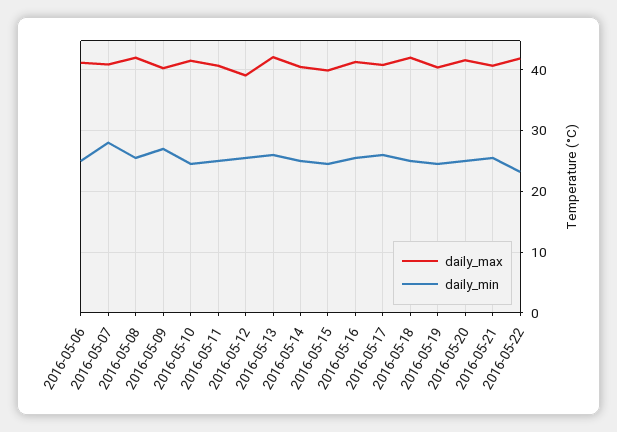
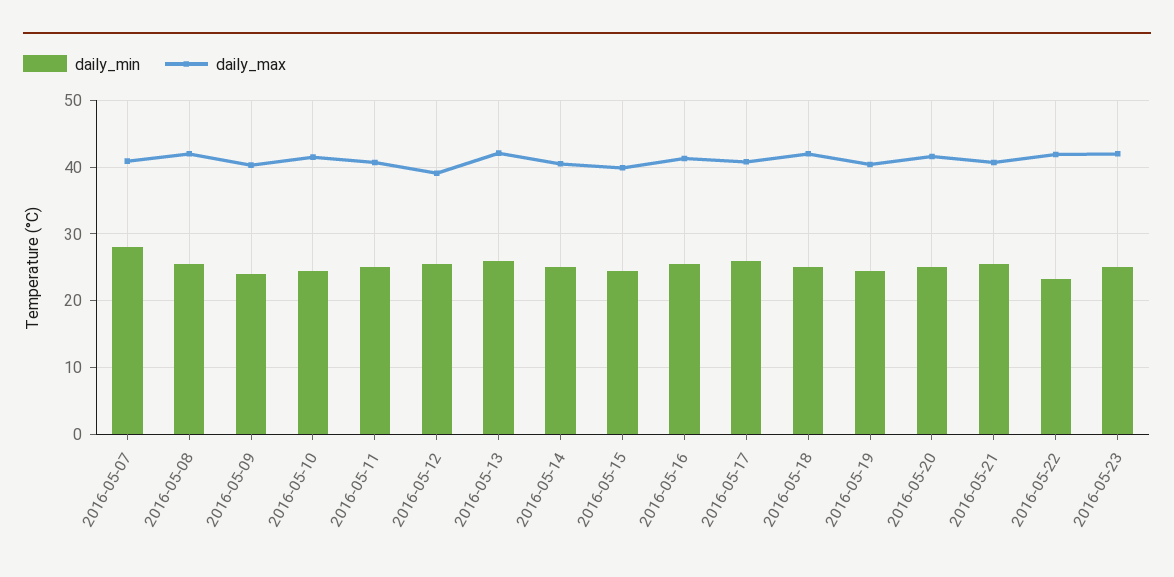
daily_max, 2016-05-06: 41 -> none
daily_min, 2016-05-06: 25 -> none
daily_min, 2016-05-09: 27 -> 24
daily_min, 2016-05-23: none -> 25
daily_max, 2016-05-23: none -> 42

